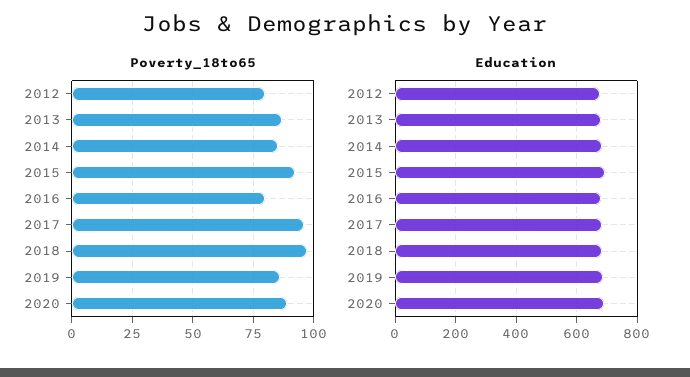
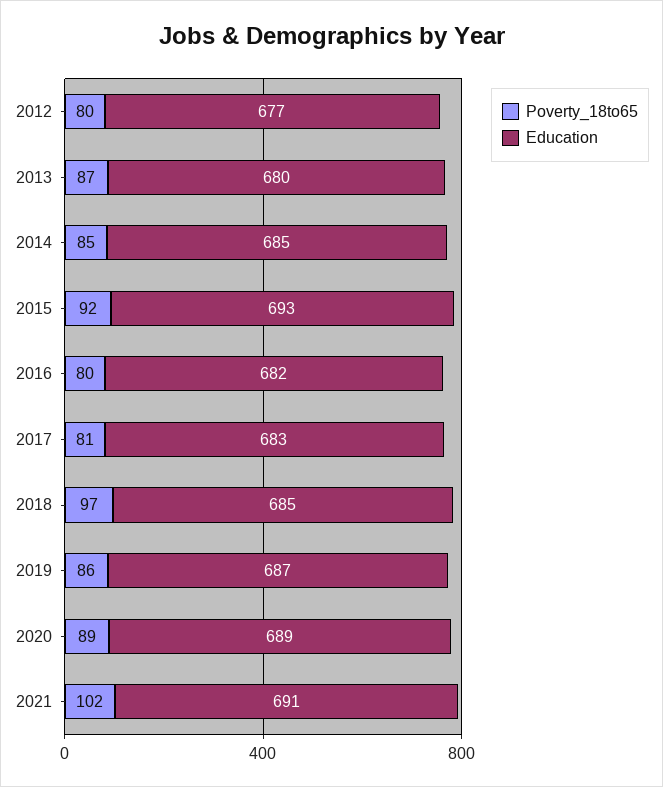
Poverty_18to65, 2017: 95 -> 81
Poverty_18to65, 2021: none -> 102
Education, 2021: none -> 691

